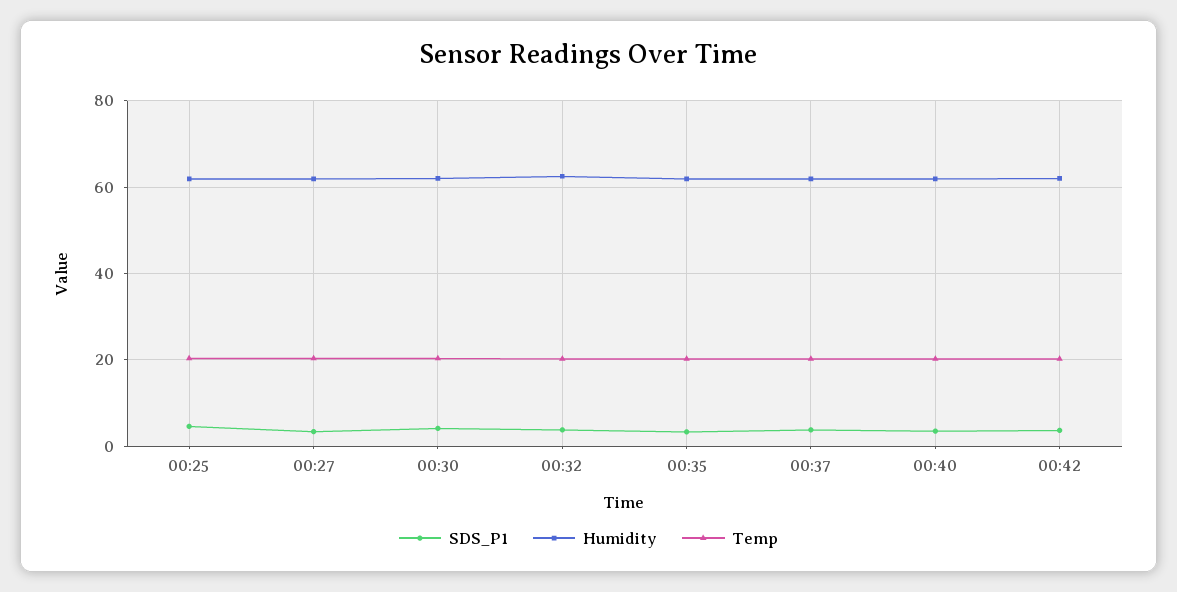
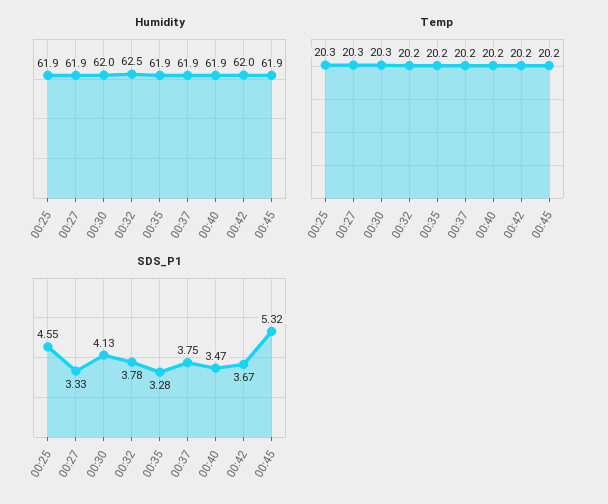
Humidity, 00:45: none -> 61.9
Temp, 00:45: none -> 20.2
SDS_P1, 00:45: none -> 5.32

